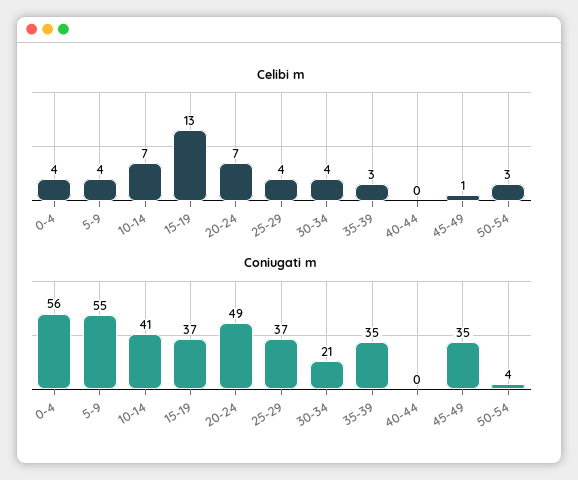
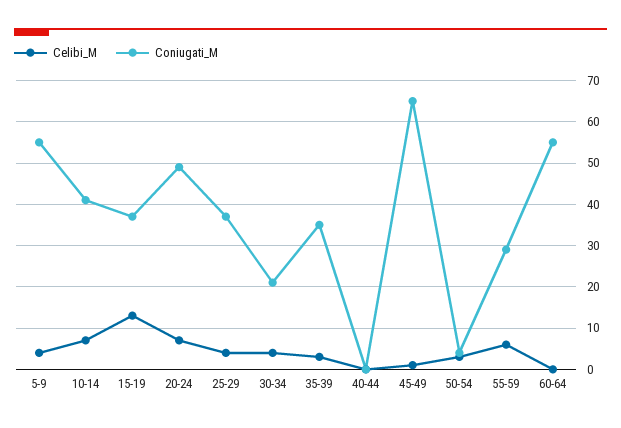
Celibi m, 0-4: 4 -> none
Coniugati m, 0-4: 56 -> none
Coniugati m, 45-49: 35 -> 65
Celibi m, 55-59: none -> 5
Coniugati m, 55-59: none -> 30
Celibi m, 60-64: none -> 0
Coniugati m, 60-64: none -> 55

